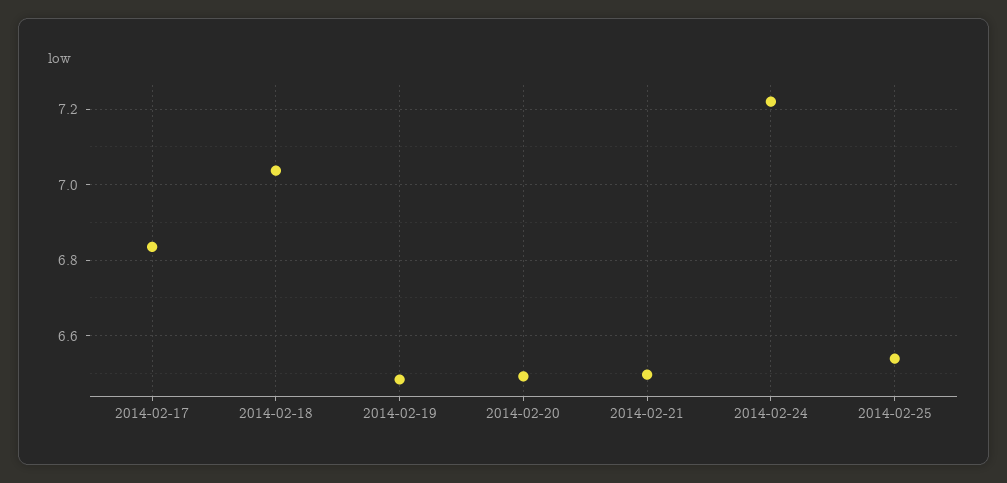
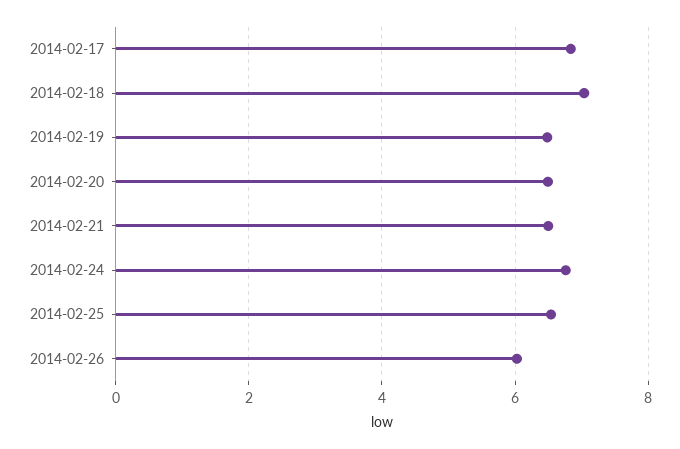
2014-02-24: 7.22 -> 6.8
2014-02-26: none -> 6

